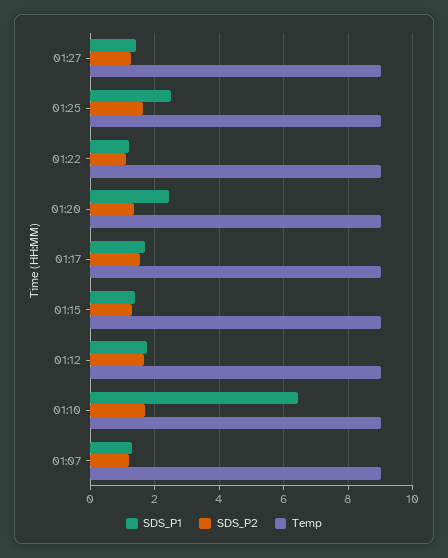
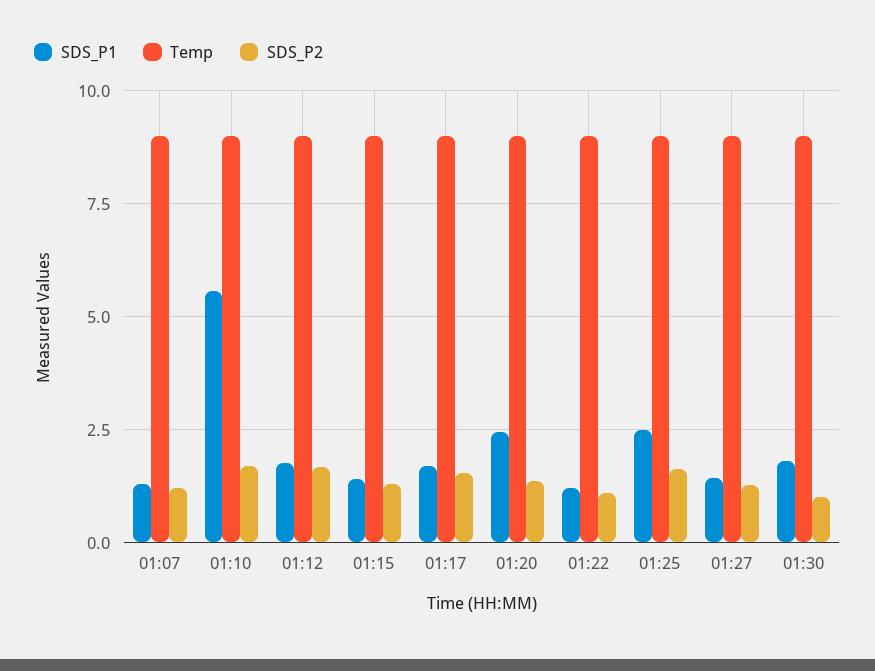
SDS_P1, 01:10: 6.4 -> 5.5
SDS_P1, 01:30: none -> 1.75
Temp, 01:30: none -> 9
SDS_P2, 01:30: none -> 1

